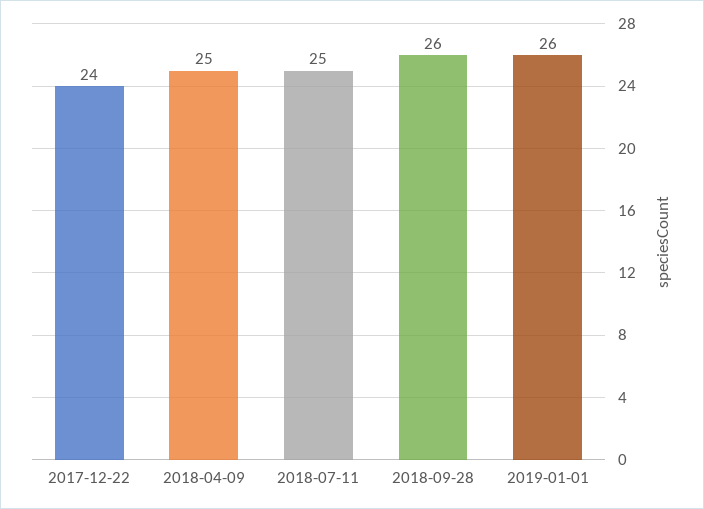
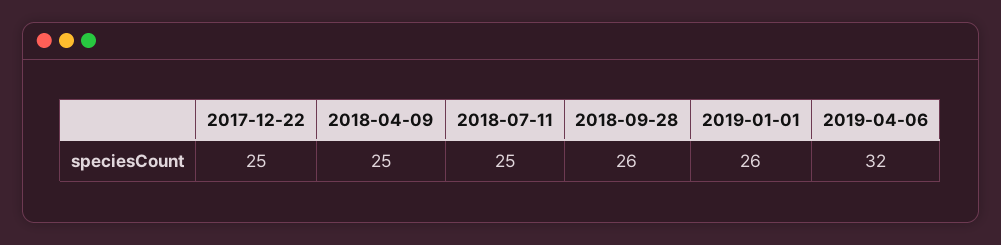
2017-12-22: 24 -> 25
2019-04-06: none -> 32

